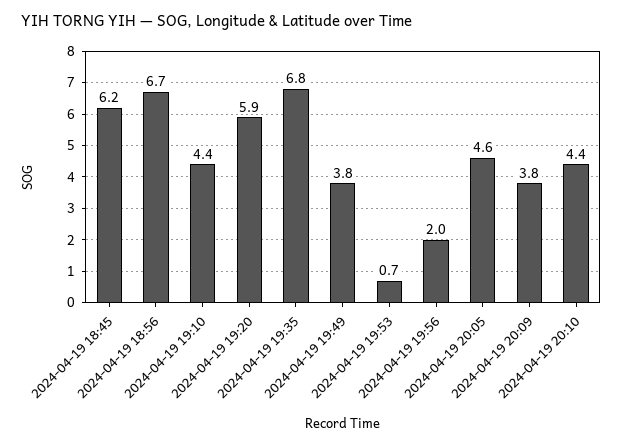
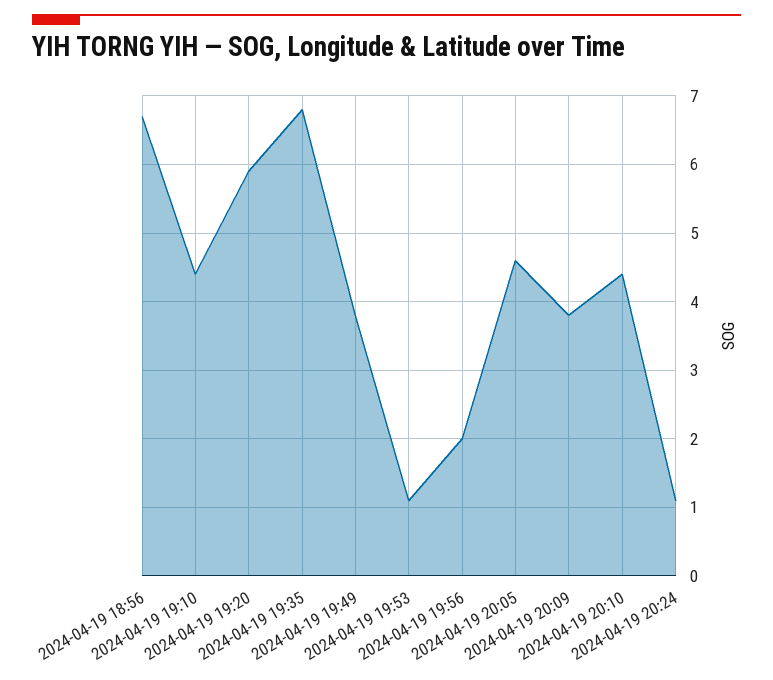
2024-04-19 18:45: 6.2 -> none
2024-04-19 19:53: 0.7 -> 1.1
2024-04-19 20:24: none -> 1.1

